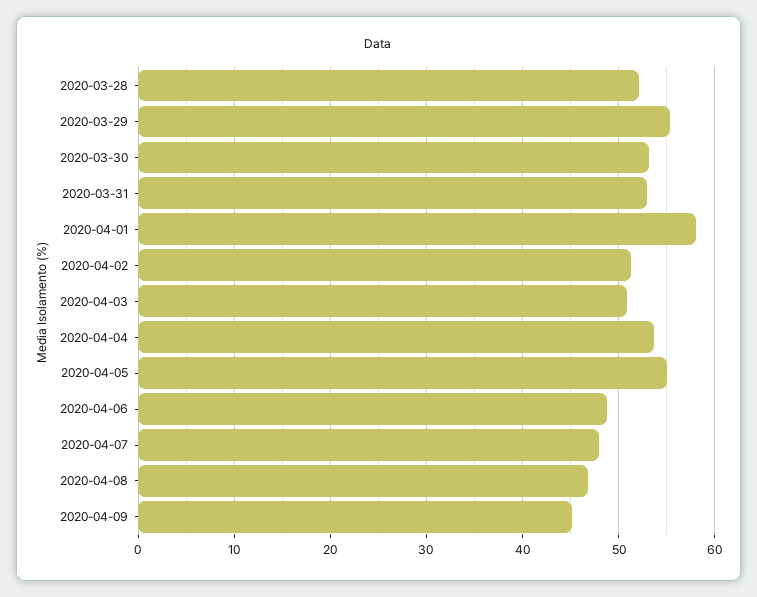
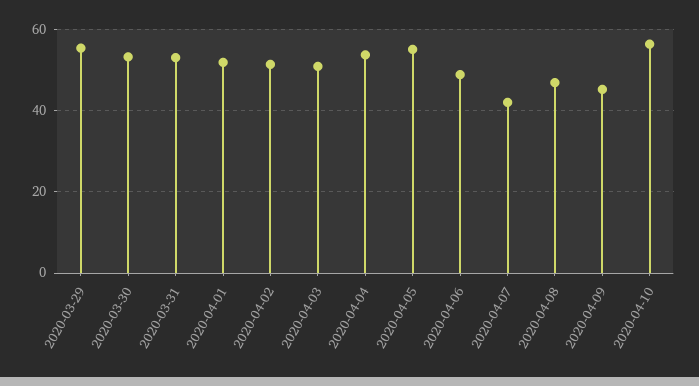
2020-03-28: 52 -> none
2020-04-01: 58 -> 52
2020-04-07: 48 -> 42
2020-04-10: none -> 56

